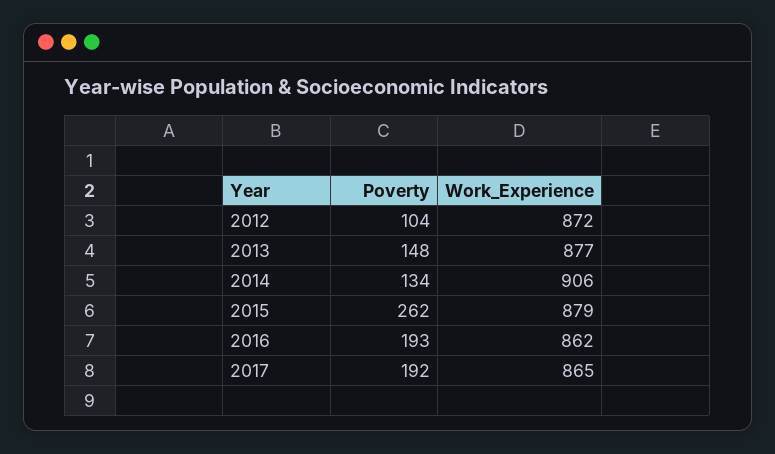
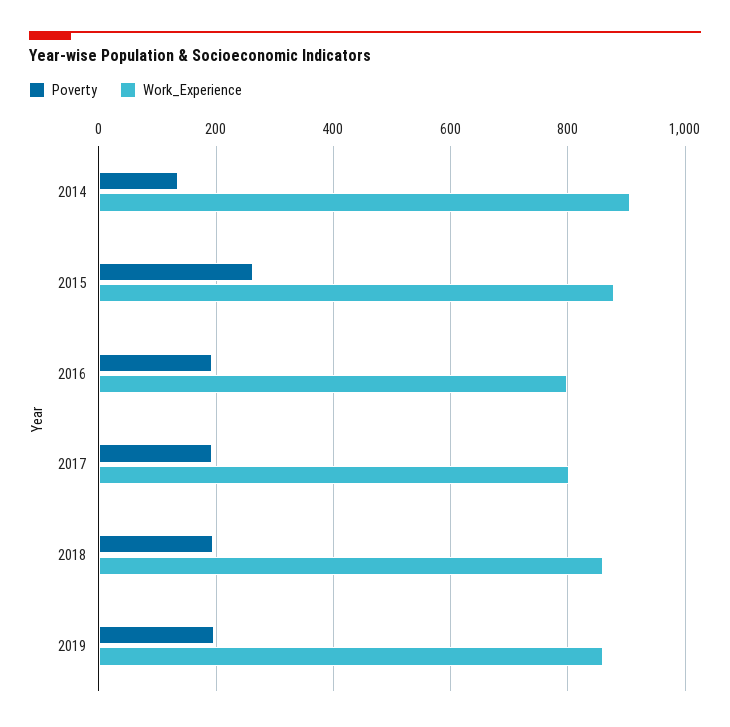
Poverty, 2012: 104 -> none
Work_Experience, 2012: 872 -> none
Poverty, 2013: 148 -> none
Work_Experience, 2013: 877 -> none
Work_Experience, 2016: 862 -> 800
Work_Experience, 2017: 865 -> 800
Poverty, 2018: none -> 200
Work_Experience, 2018: none -> 860
Poverty, 2019: none -> 200
Work_Experience, 2019: none -> 860

